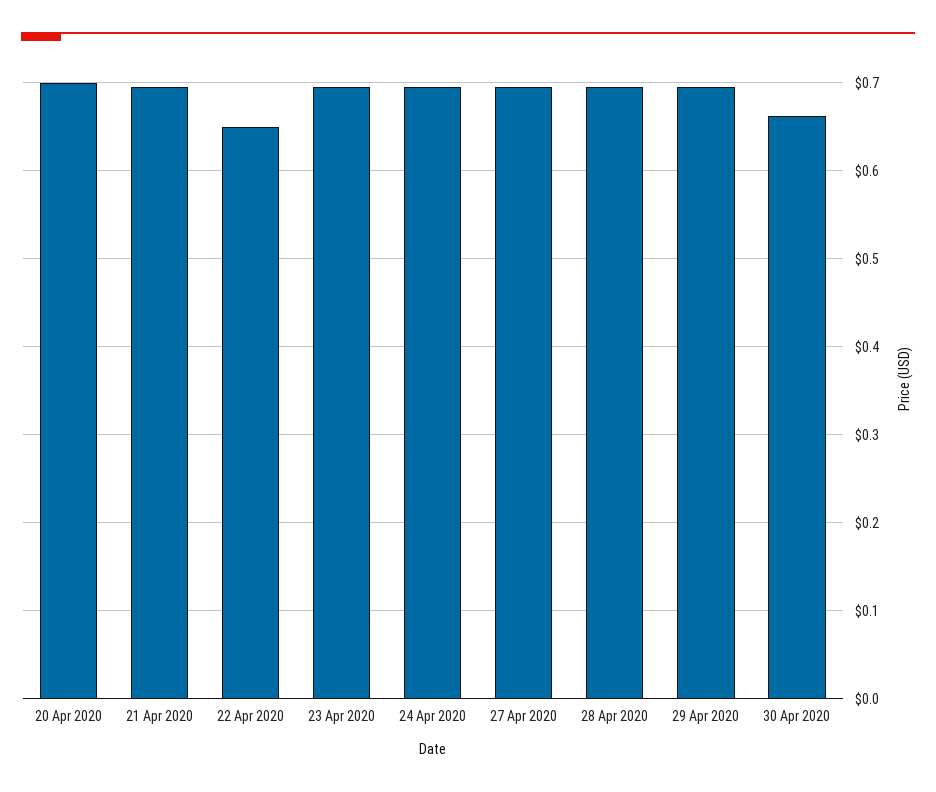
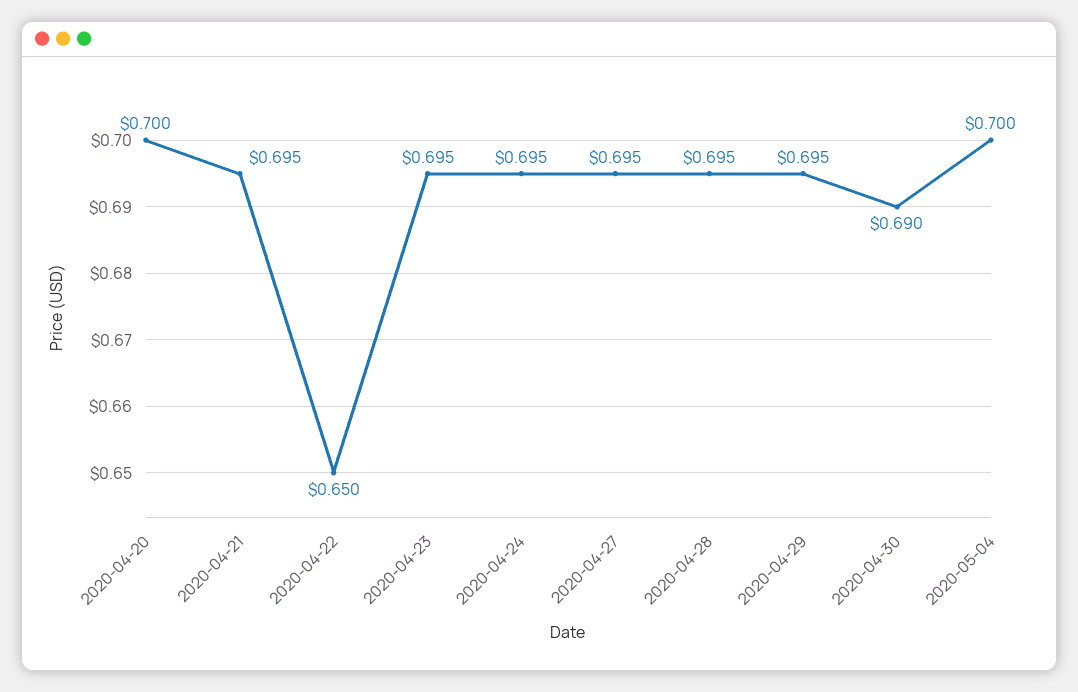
30 Apr 2020: 0.66 -> 0.69
2020-05-04: none -> 0.7

